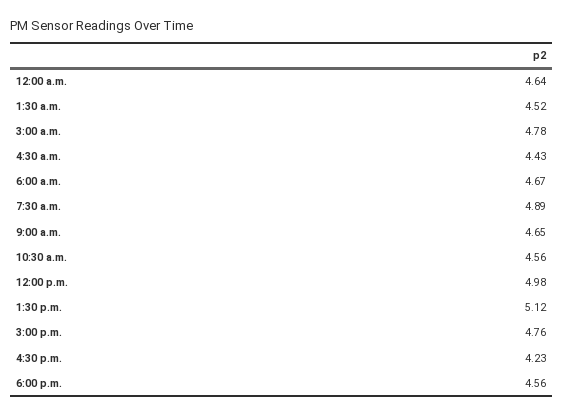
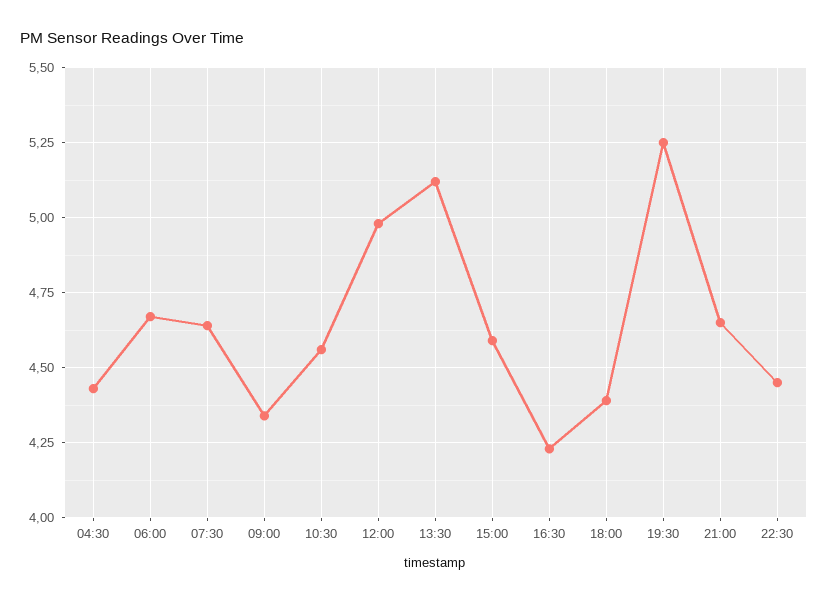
12:00 a.m.: 4.64 -> none
1:30 a.m.: 4.52 -> none
3:00 a.m.: 4.78 -> none
7:30 a.m.: 4.89 -> 4.65
9:00 a.m.: 4.65 -> 4.35
3:00 p.m.: 4.76 -> 4.6
6:00 p.m.: 4.56 -> 4.4
19:30: none -> 5.25
21:00: none -> 4.65
22:30: none -> 4.45

